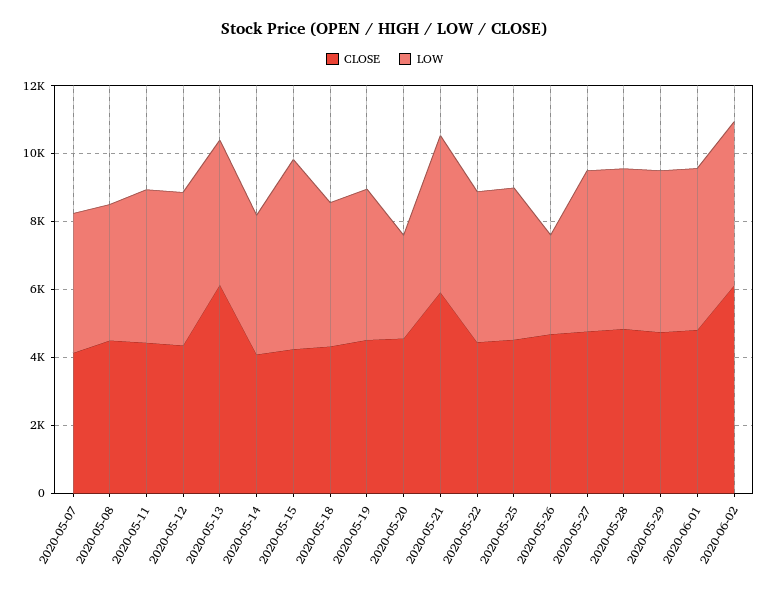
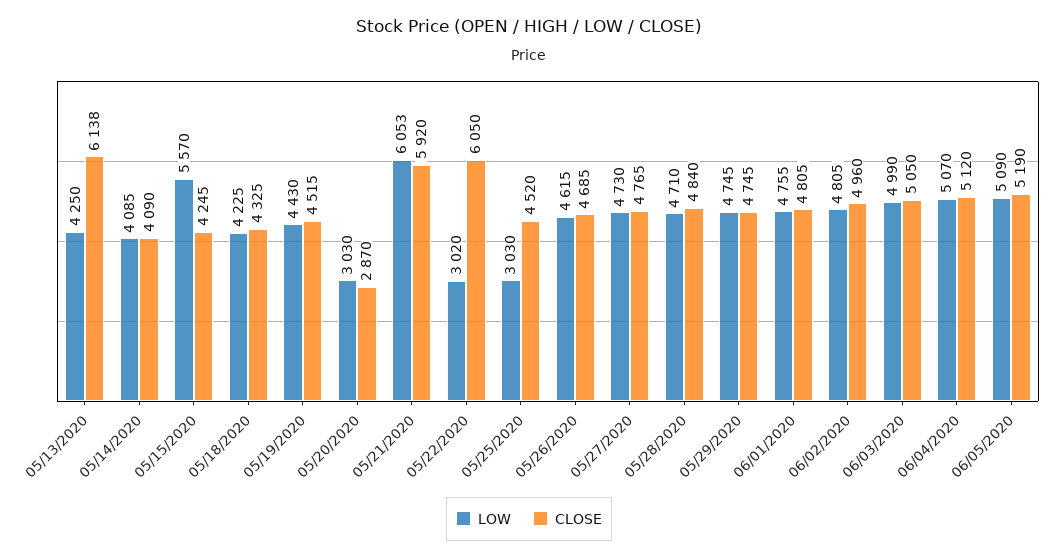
CLOSE, 2020-05-07: 4000 -> none
LOW, 2020-05-07: 4000 -> none
CLOSE, 2020-05-08: 4500 -> none
LOW, 2020-05-08: 4000 -> none
CLOSE, 2020-05-11: 4500 -> none
LOW, 2020-05-11: 4500 -> none
CLOSE, 2020-05-12: 4500 -> none
LOW, 2020-05-12: 4500 -> none
CLOSE, 2020-05-20: 4500 -> 2870
LOW, 2020-05-21: 4500 -> 6053
CLOSE, 2020-05-22: 4500 -> 6050
LOW, 2020-05-22: 4500 -> 3020
LOW, 2020-05-25: 4500 -> 3030
LOW, 2020-05-26: 3000 -> 4615
CLOSE, 2020-06-02: 6000 -> 4960
LOW, 06/03/2020: none -> 4990
CLOSE, 06/03/2020: none -> 5050
LOW, 06/04/2020: none -> 5070
CLOSE, 06/04/2020: none -> 5120
LOW, 06/05/2020: none -> 5090
CLOSE, 06/05/2020: none -> 5190

